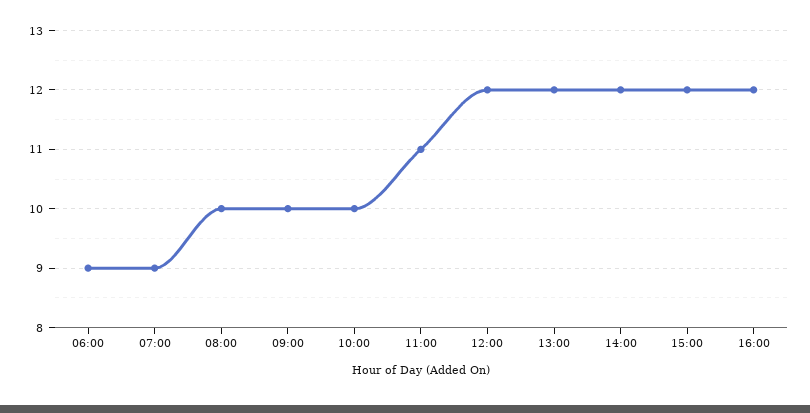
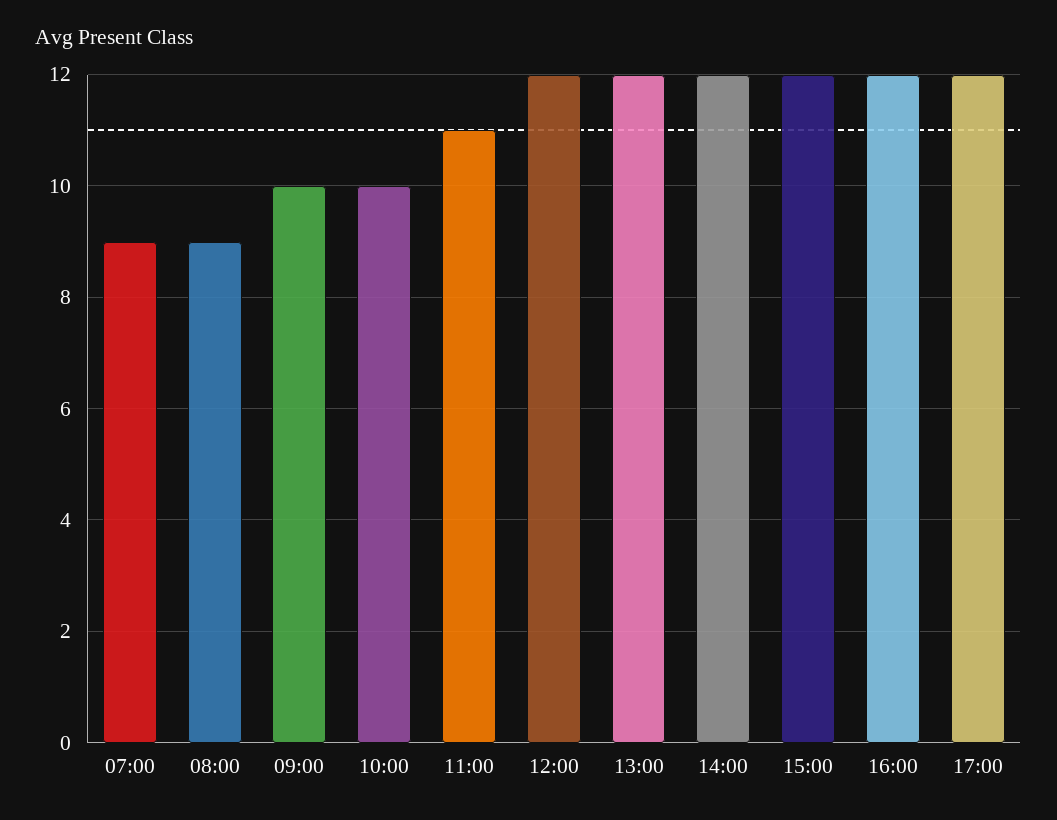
06:00: 9 -> none
08:00: 10 -> 9
17:00: none -> 12

